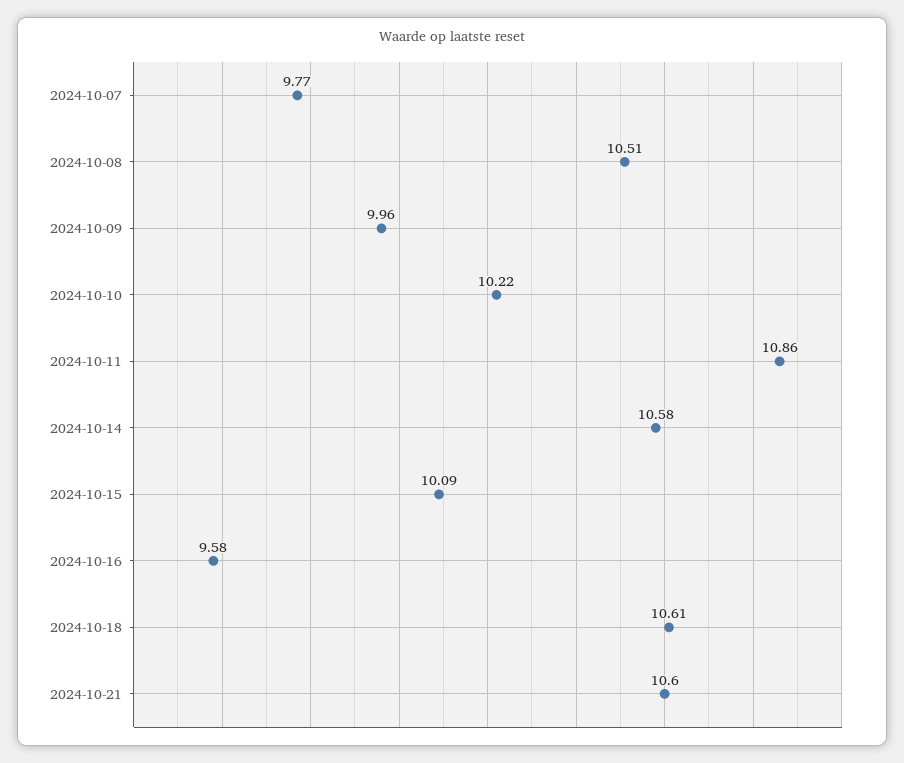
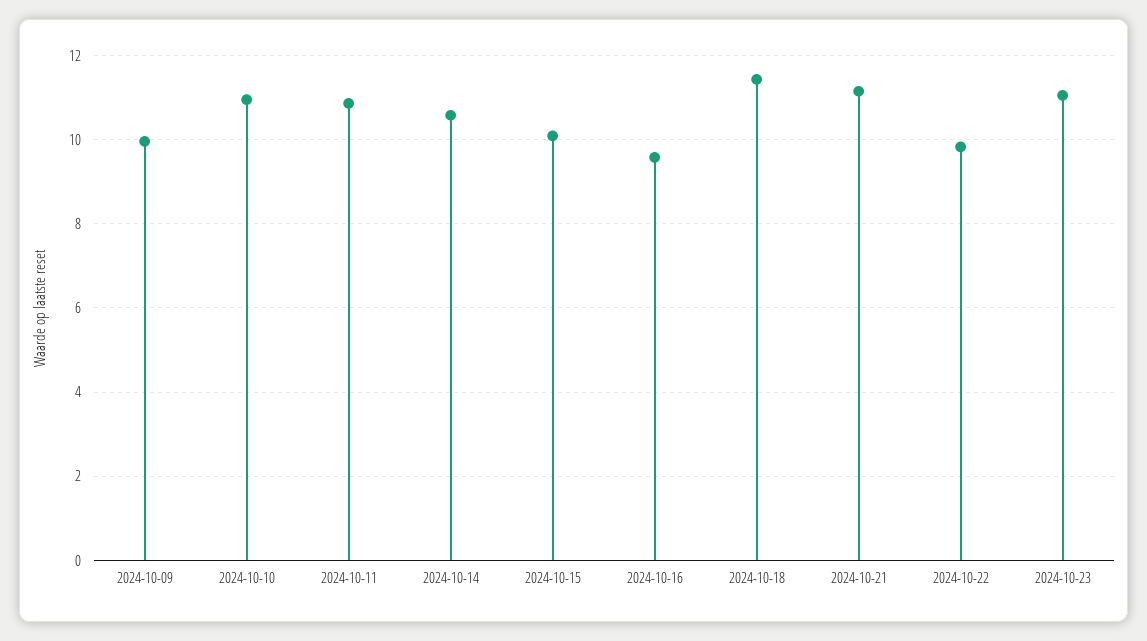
2024-10-07: 9.77 -> none
2024-10-08: 10.51 -> none
2024-10-10: 10.22 -> 11
2024-10-18: 10.61 -> 11.4
2024-10-21: 10.6 -> 11.2
2024-10-22: none -> 9.8
2024-10-23: none -> 11

